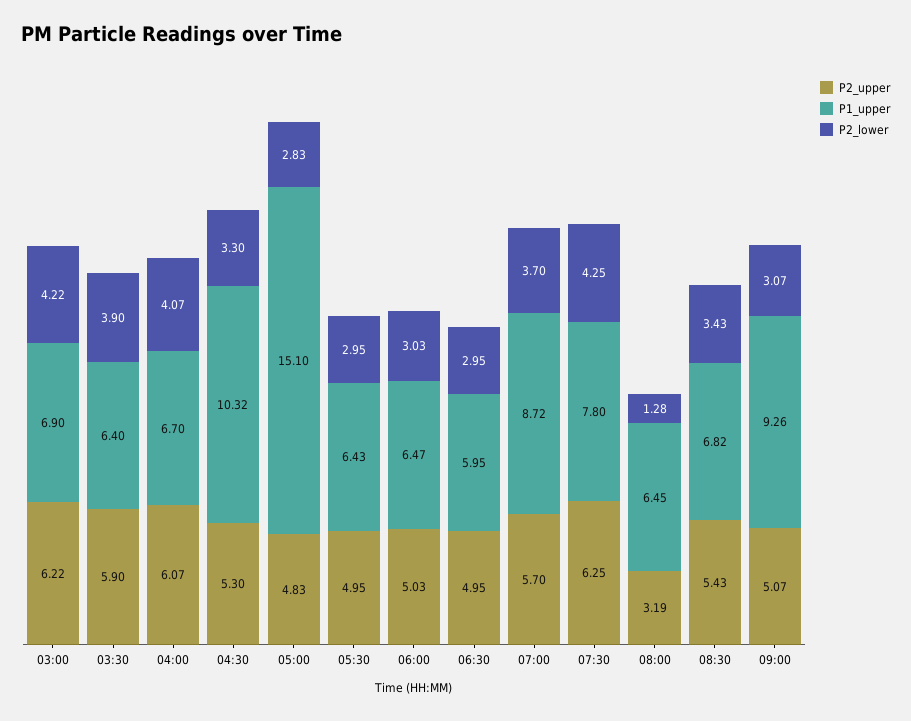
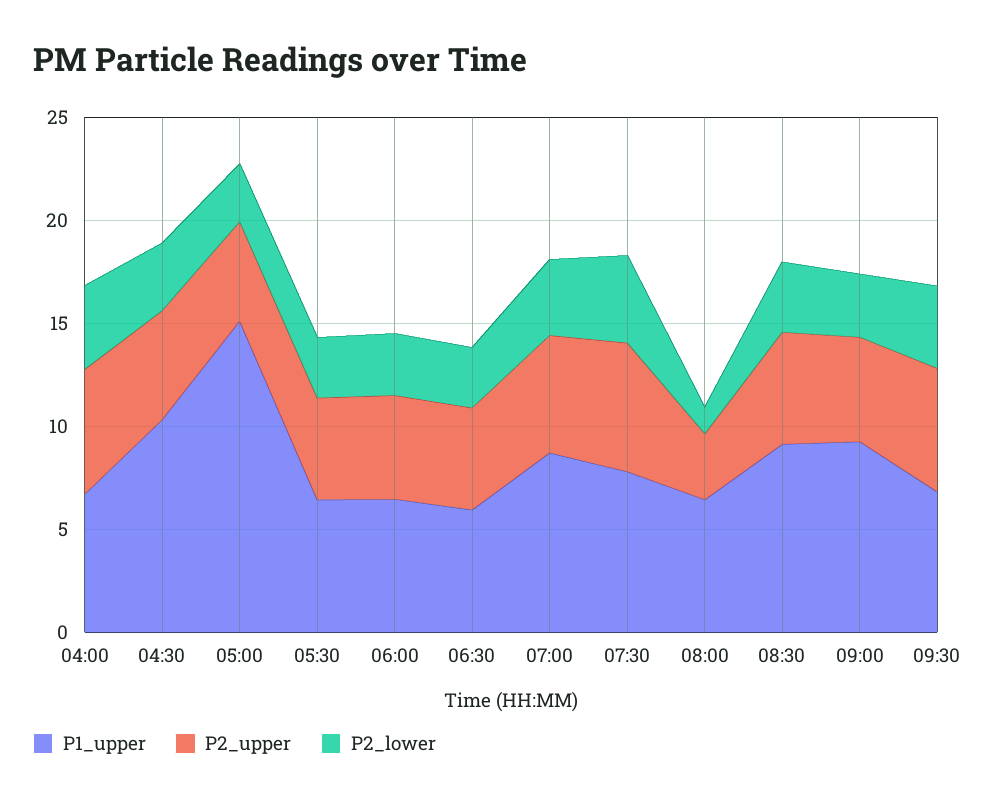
P2_upper, 03:00: 6.22 -> none
P1_upper, 03:00: 6.9 -> none
P2_lower, 03:00: 4.22 -> none
P2_upper, 03:30: 5.9 -> none
P1_upper, 03:30: 6.4 -> none
P2_lower, 03:30: 3.9 -> none
P1_upper, 08:30: 6.82 -> 9
P1_upper, 09:30: none -> 7
P2_upper, 09:30: none -> 6
P2_lower, 09:30: none -> 4

